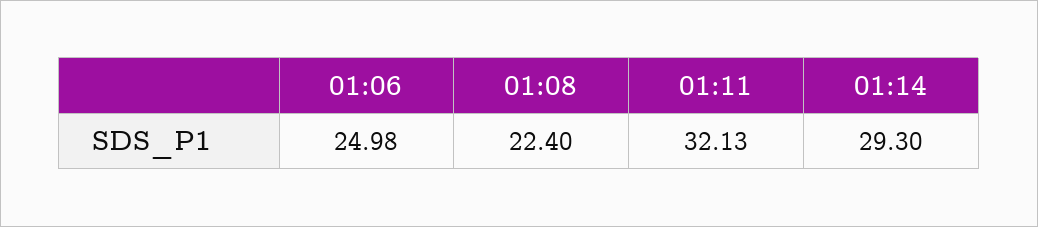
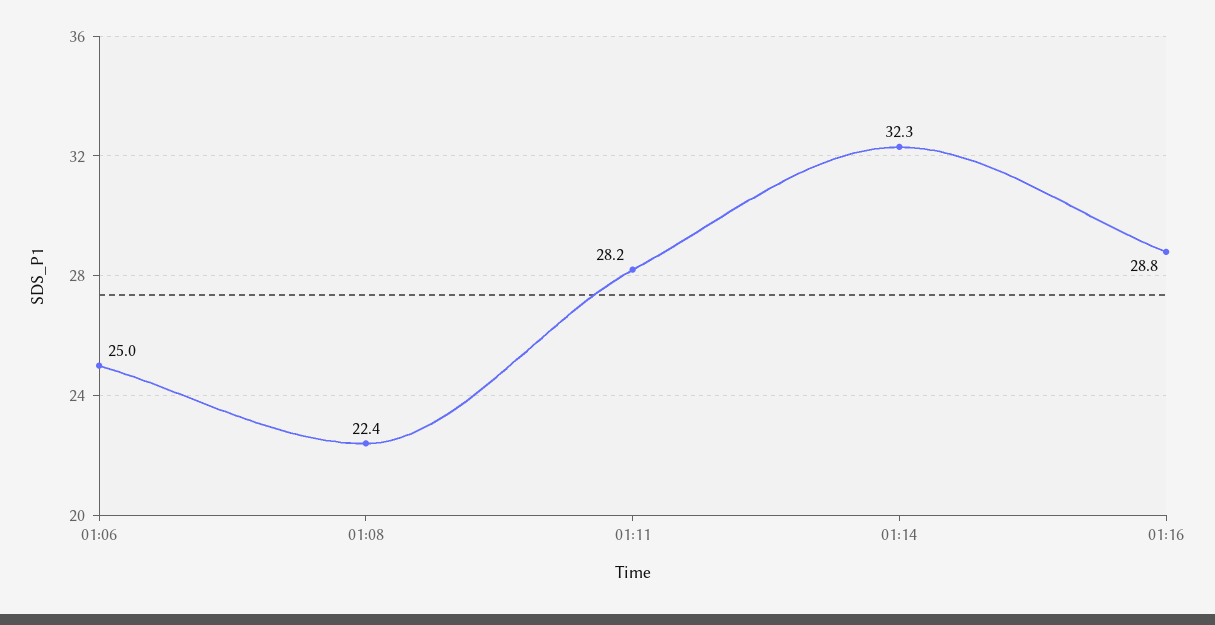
01:11: 32.13 -> 28.2
01:14: 29.3 -> 32.3
01:16: none -> 28.8

